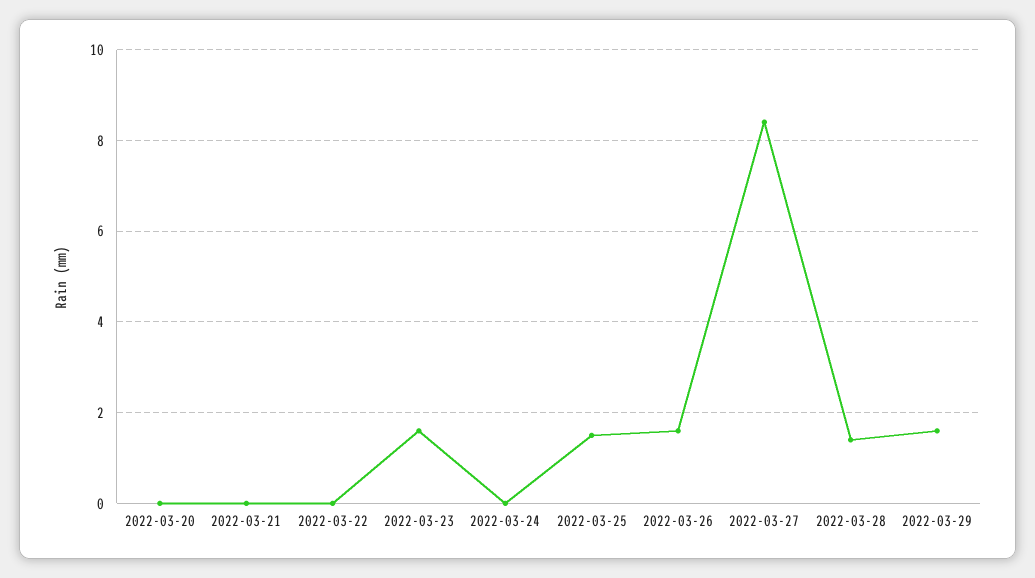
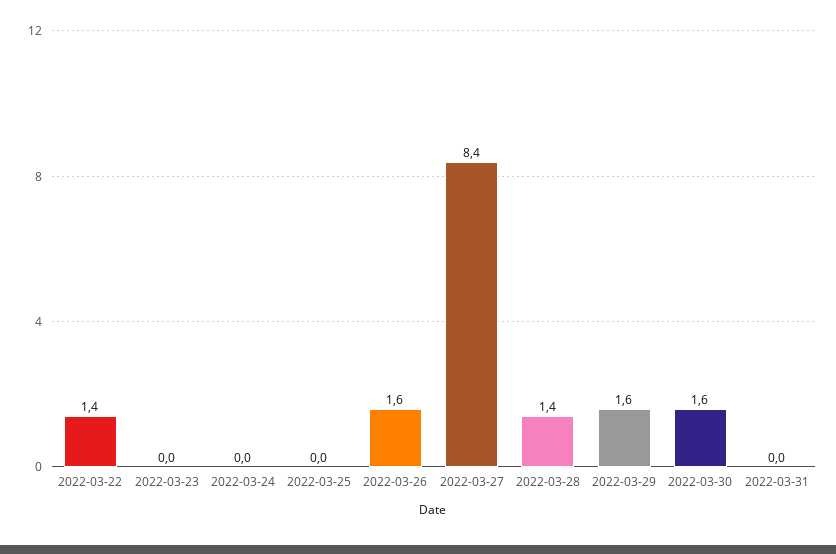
2022-03-20: 0 -> none
2022-03-21: 0 -> none
2022-03-22: 0 -> 1.4
2022-03-23: 1.5 -> 0
2022-03-25: 1.5 -> 0
2022-03-30: none -> 1.6
2022-03-31: none -> 0

